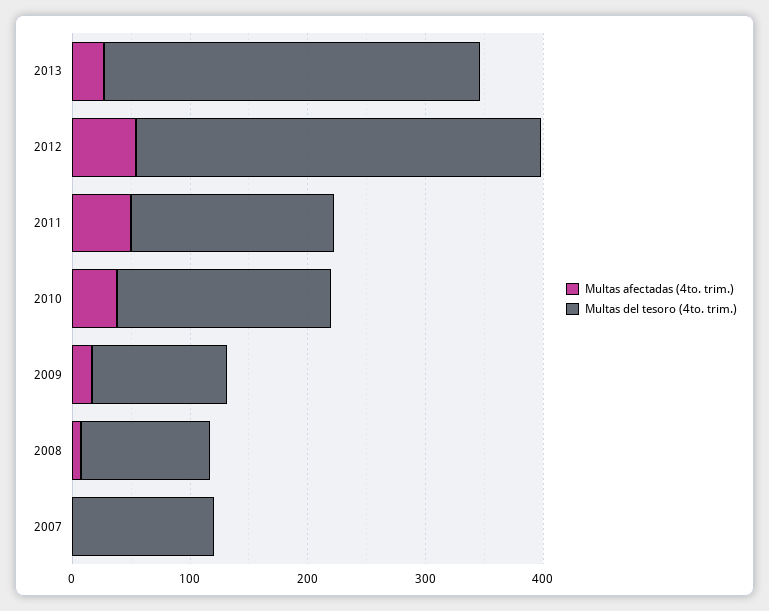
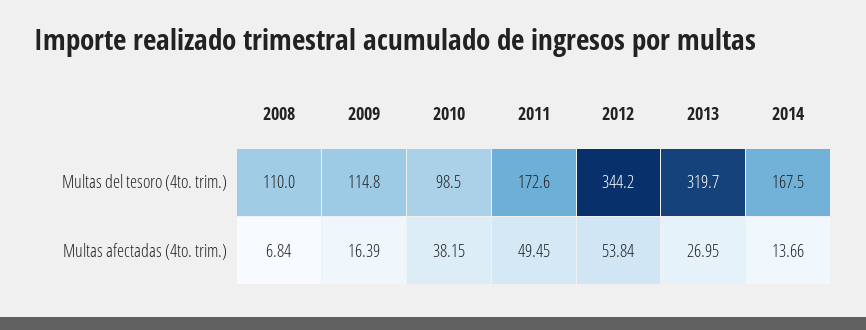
Multas del tesoro (4to. trim.), 2010: 180 -> 98.5
Multas afectadas (4to. trim.), 2007: 0 -> none
Multas del tesoro (4to. trim.), 2007: 120 -> none
Multas del tesoro (4to. trim.), 2014: none -> 167.5
Multas afectadas (4to. trim.), 2014: none -> 13.66

